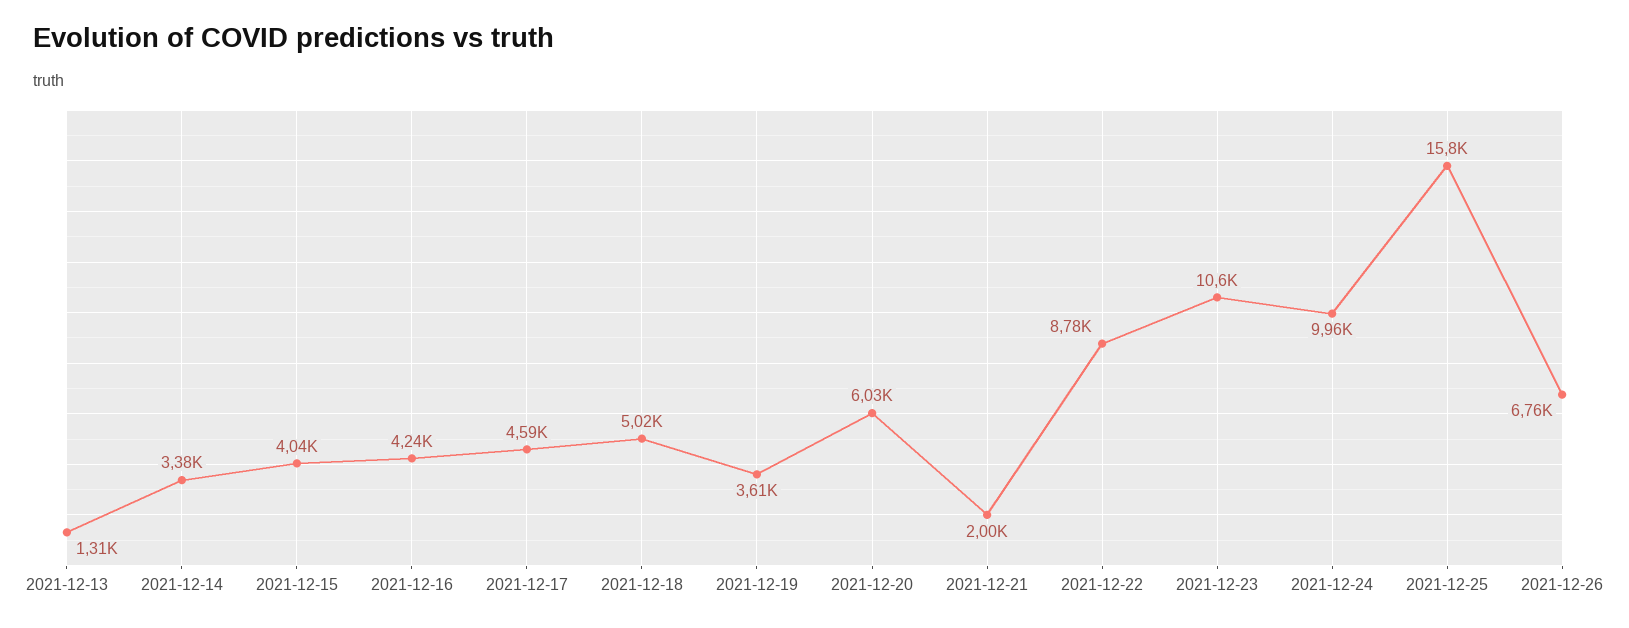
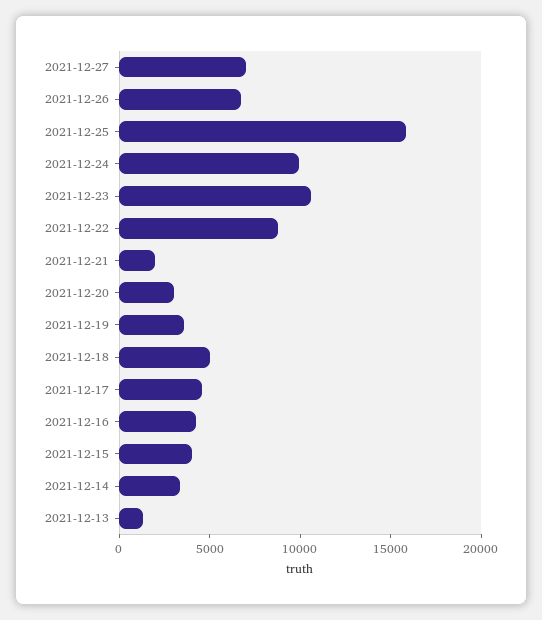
2021-12-20: 6030 -> 3000
2021-12-27: none -> 7000

